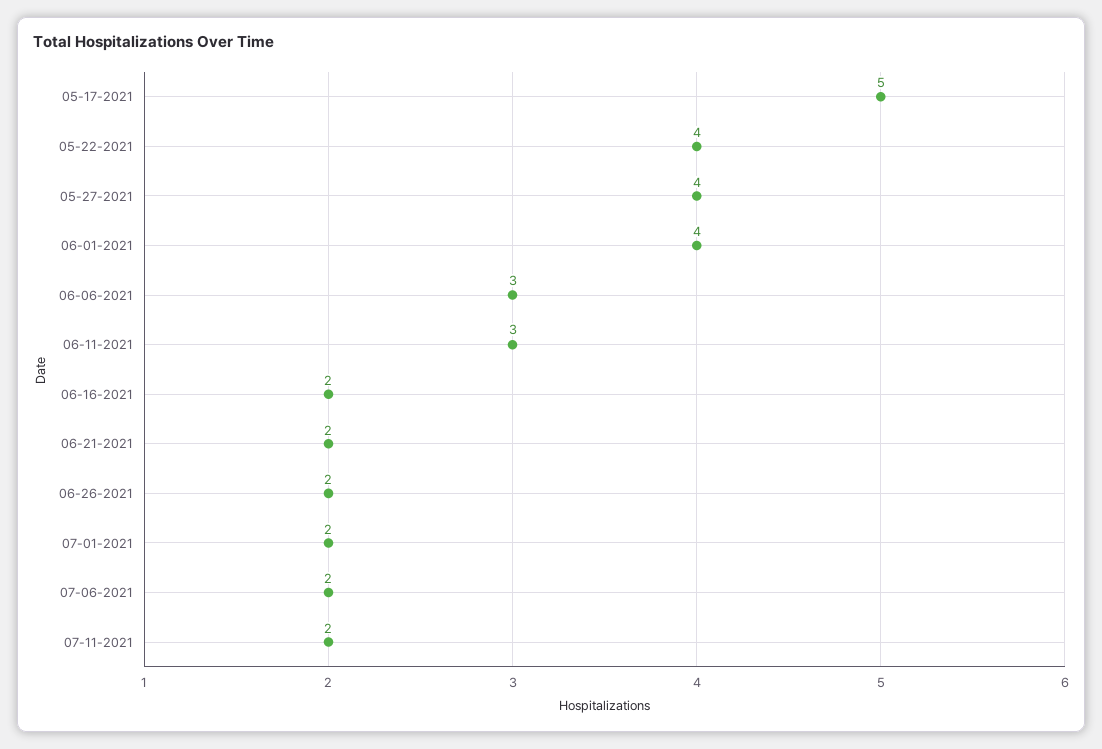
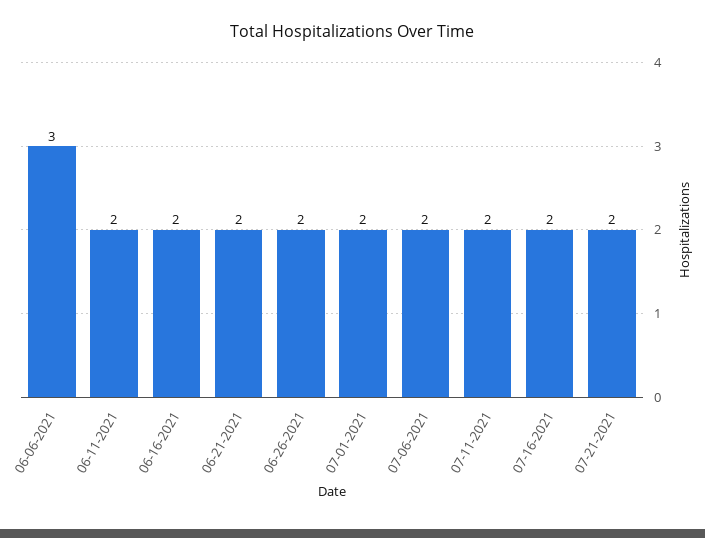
05-17-2021: 5 -> none
05-22-2021: 4 -> none
05-27-2021: 4 -> none
06-01-2021: 4 -> none
06-11-2021: 3 -> 2
07-16-2021: none -> 2
07-21-2021: none -> 2

